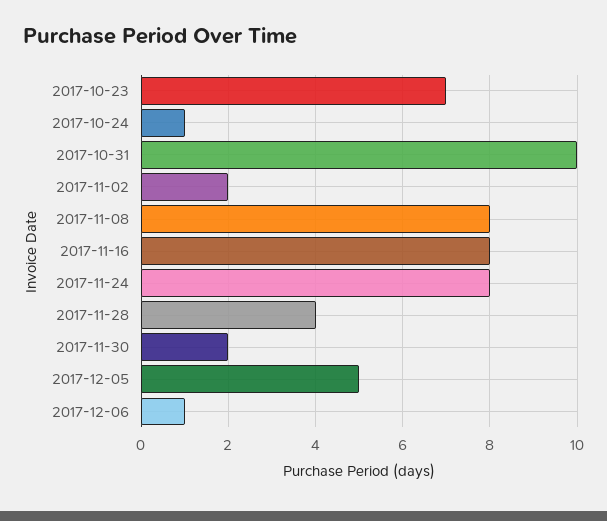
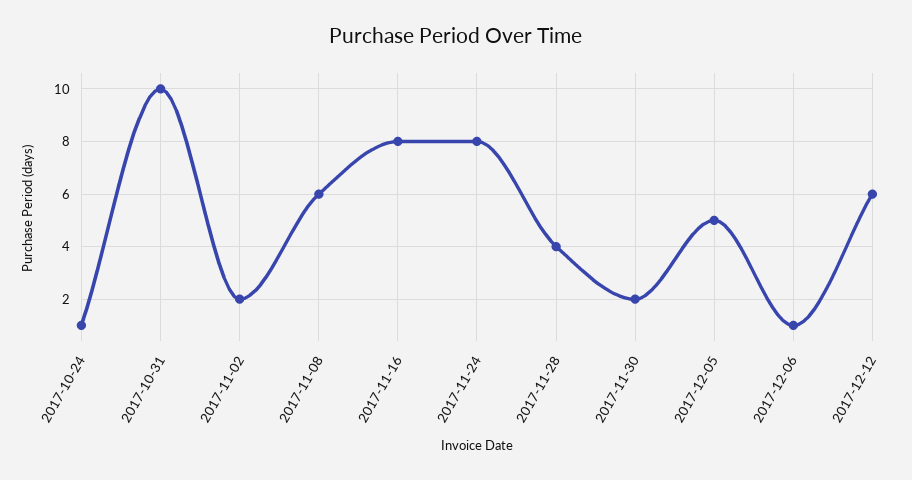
2017-10-23: 7 -> none
2017-11-08: 8 -> 6
2017-12-12: none -> 6

